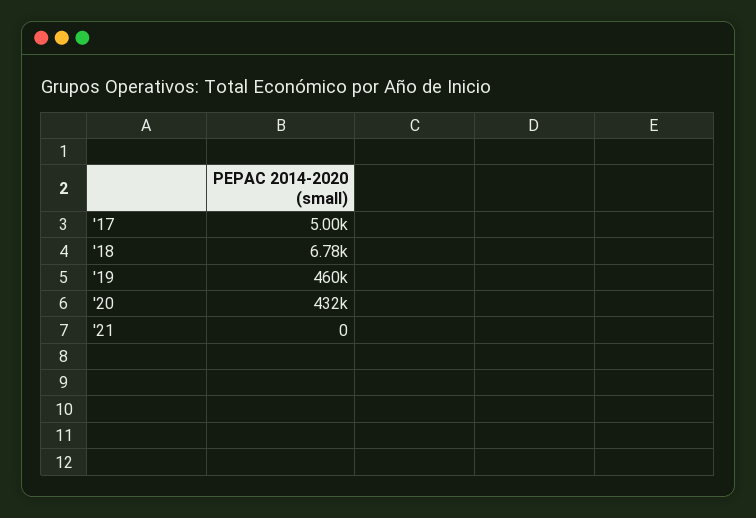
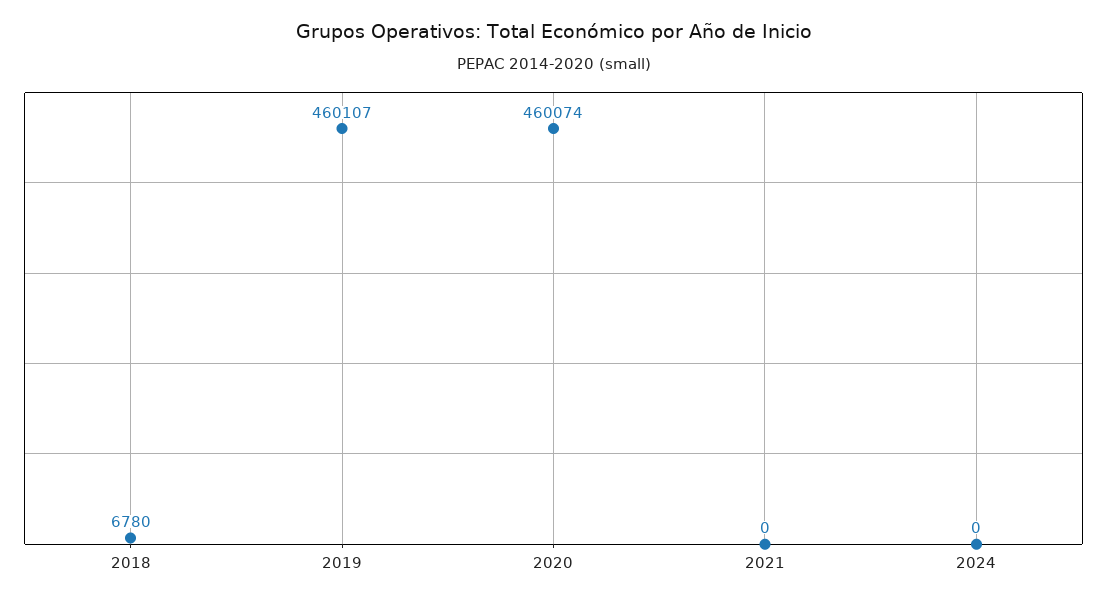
'17: 5000 -> none
'20: 432000 -> 460074
2024: none -> 0

